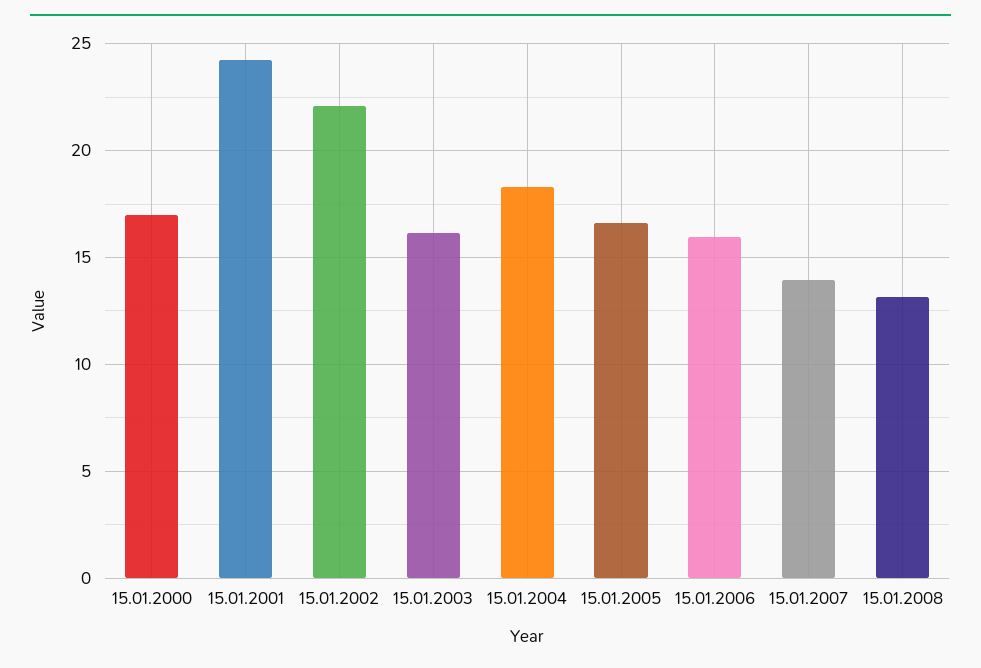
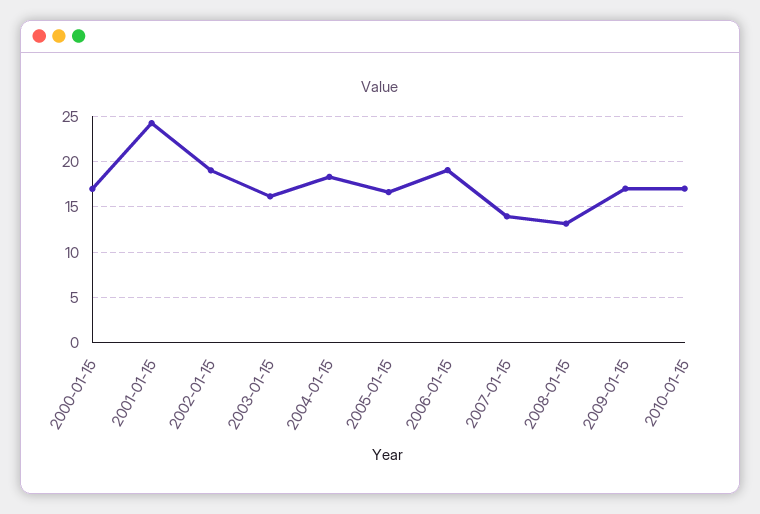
15.01.2002: 22 -> 19
15.01.2006: 16 -> 19
2009-01-15: none -> 17
2010-01-15: none -> 17

